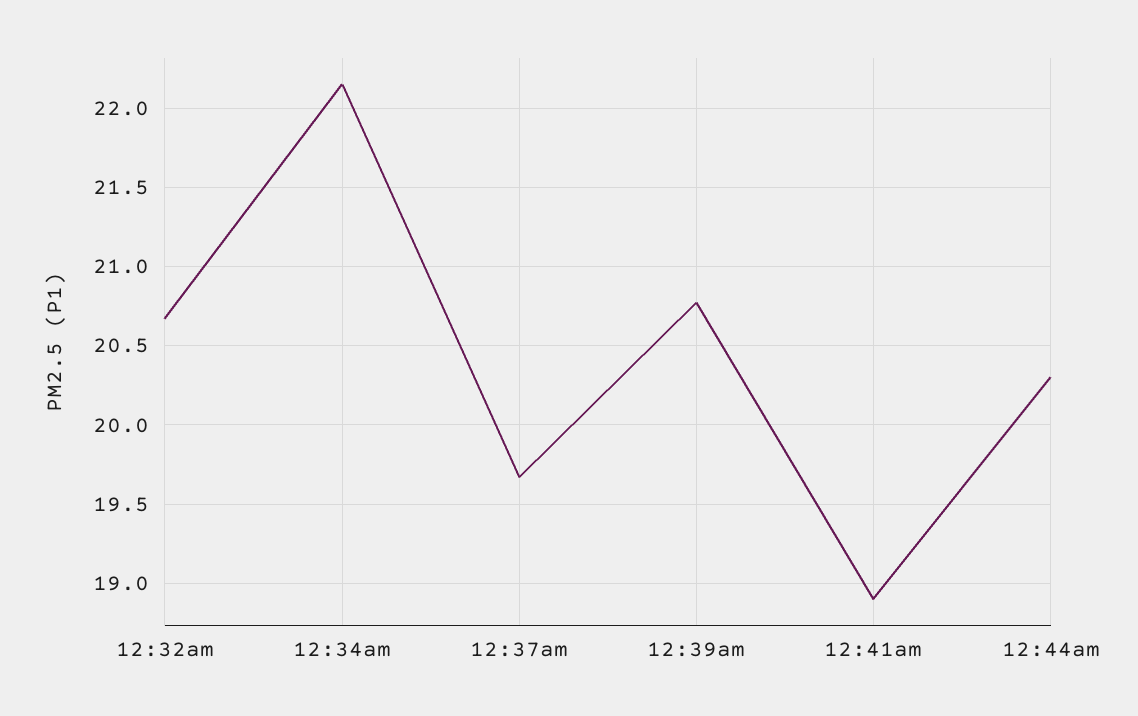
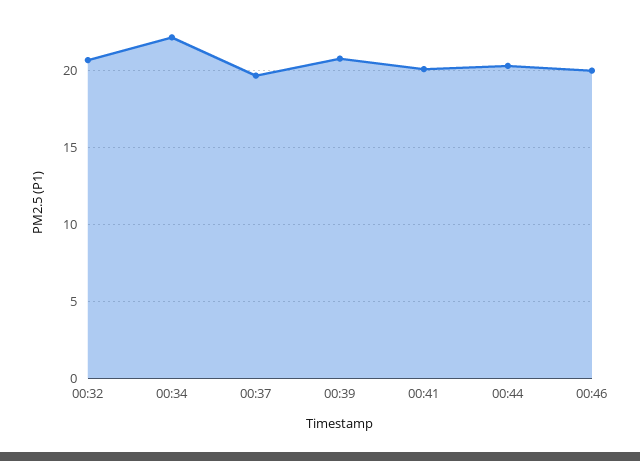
12:41am: 18.9 -> 20
00:46: none -> 20

